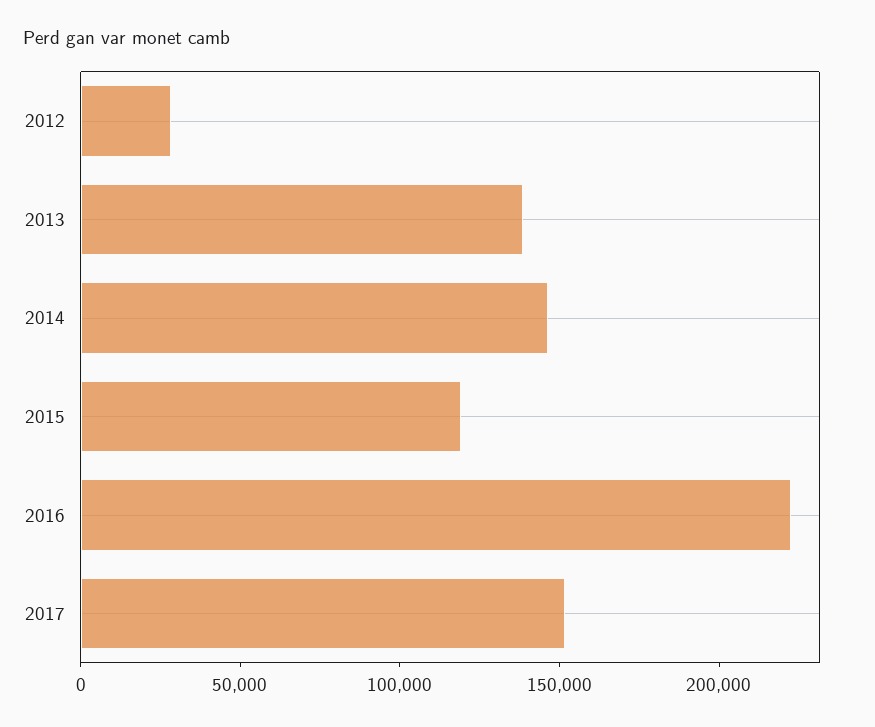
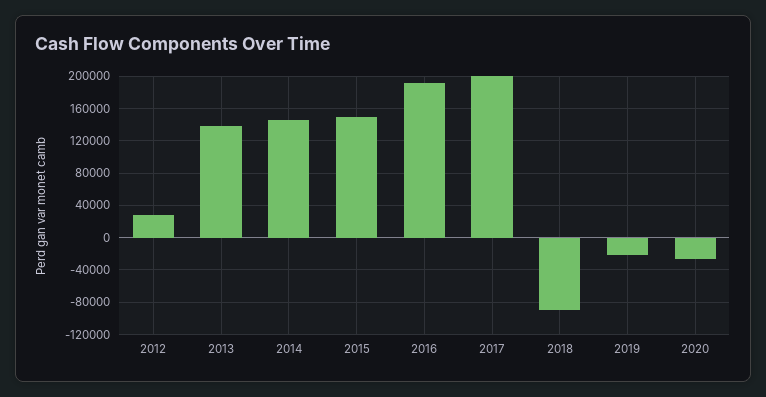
2015: 120000 -> 150000
2016: 220000 -> 190000
2017: 150000 -> 200000
2018: none -> -90000
2019: none -> -20000
2020: none -> -30000

